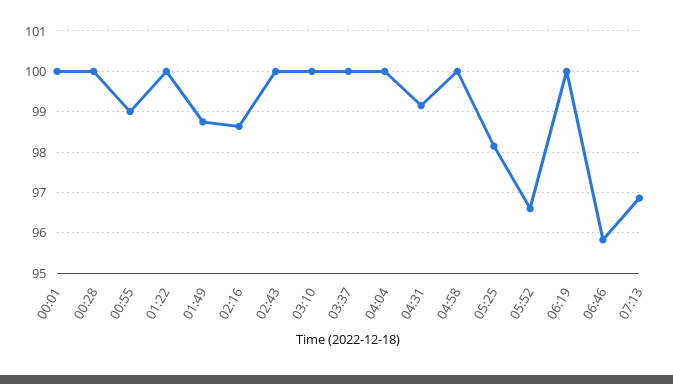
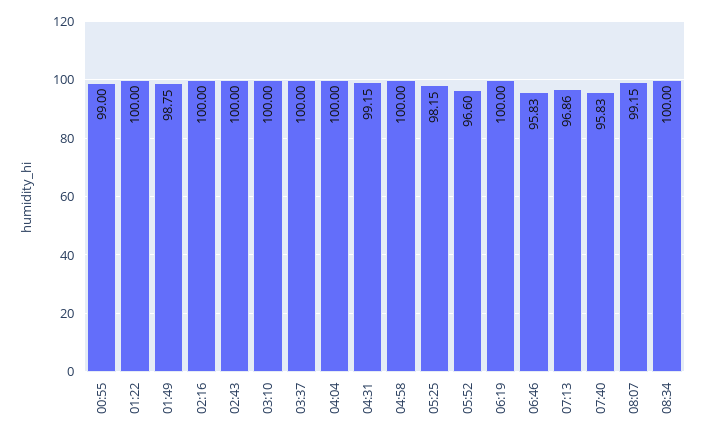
00:01: 100 -> none
00:28: 100 -> none
02:16: 98.6 -> 100
07:40: none -> 95.83
08:07: none -> 99.15
08:34: none -> 100

